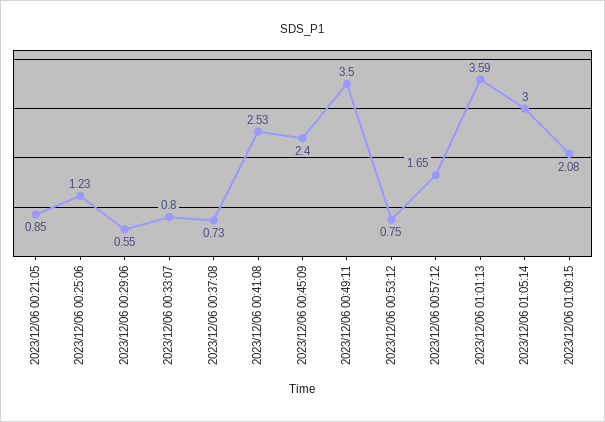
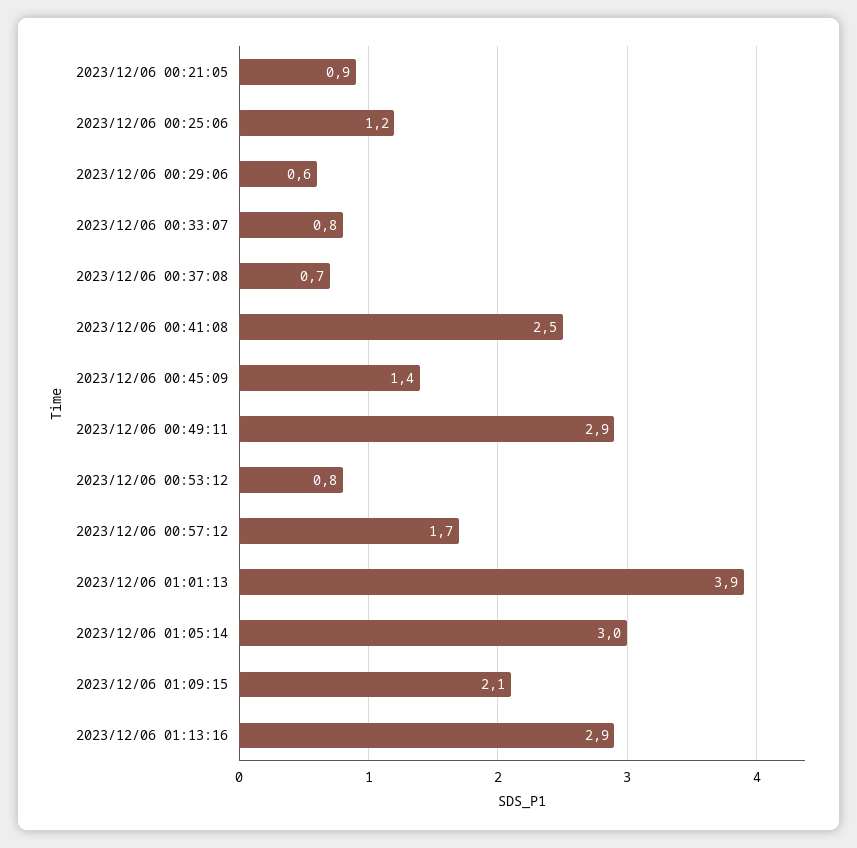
2023/12/06 00:45:09: 2.4 -> 1.4
2023/12/06 00:49:11: 3.5 -> 2.9
2023/12/06 01:01:13: 3.59 -> 3.9
2023/12/06 01:13:16: none -> 2.9

